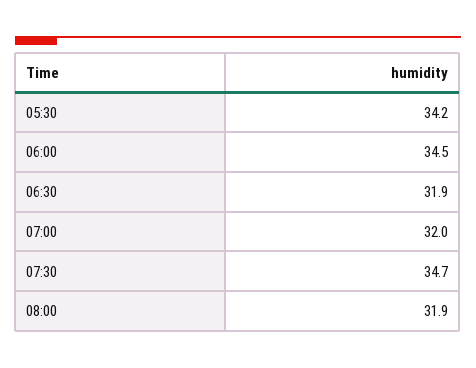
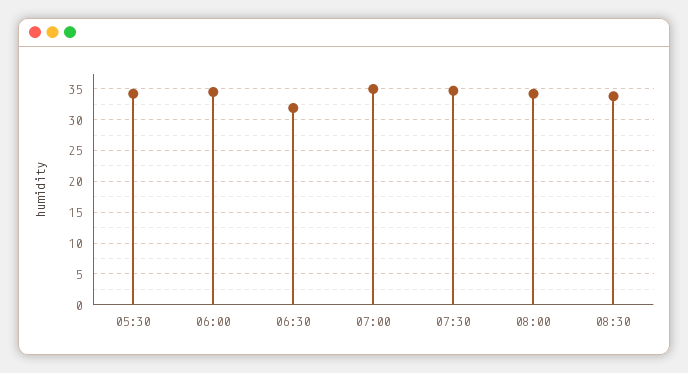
07:00: 32 -> 35
08:00: 31.9 -> 34
08:30: none -> 34

